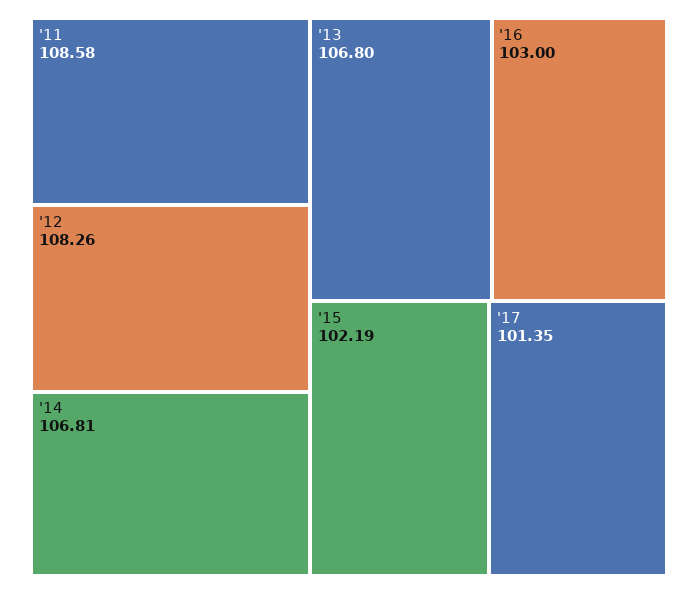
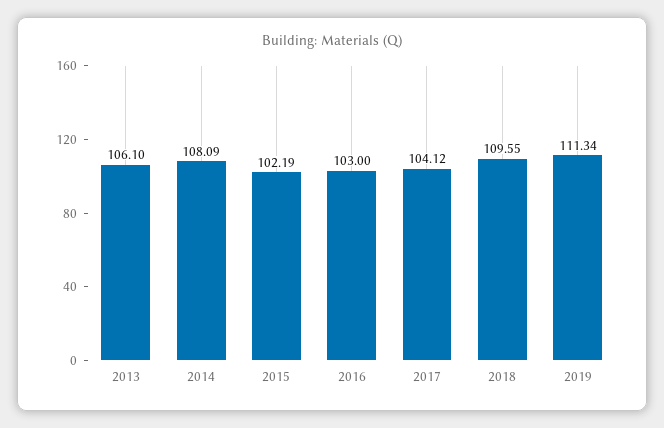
'11: 108.58 -> none
'12: 108.26 -> none
'14: 106.81 -> 108.09
'13: 106.8 -> 106.1
'17: 101.35 -> 104.12
2018: none -> 109.55
2019: none -> 111.34

